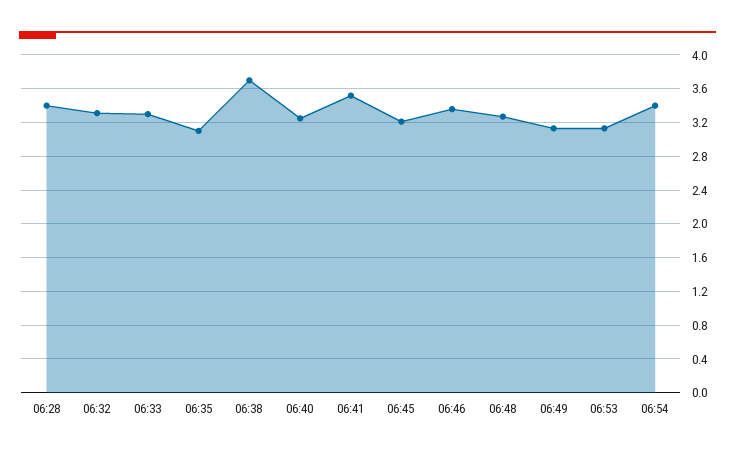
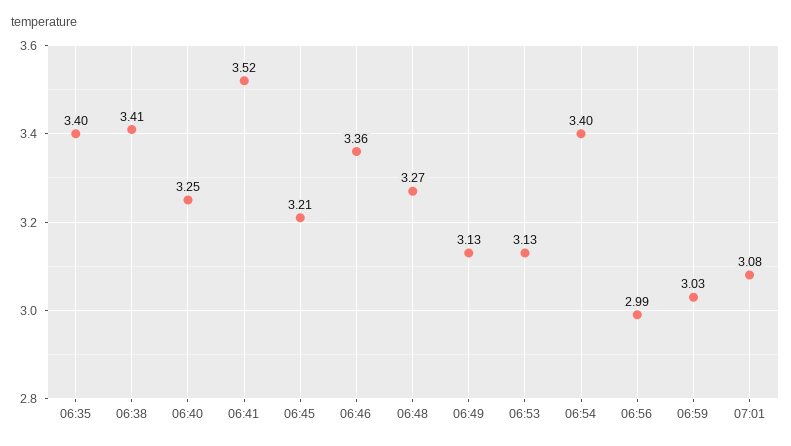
06:28: 3.4 -> none
06:32: 3.3 -> none
06:33: 3.3 -> none
06:35: 3.1 -> 3.4
06:38: 3.7 -> 3.41
06:56: none -> 2.99
06:59: none -> 3.03
07:01: none -> 3.08

